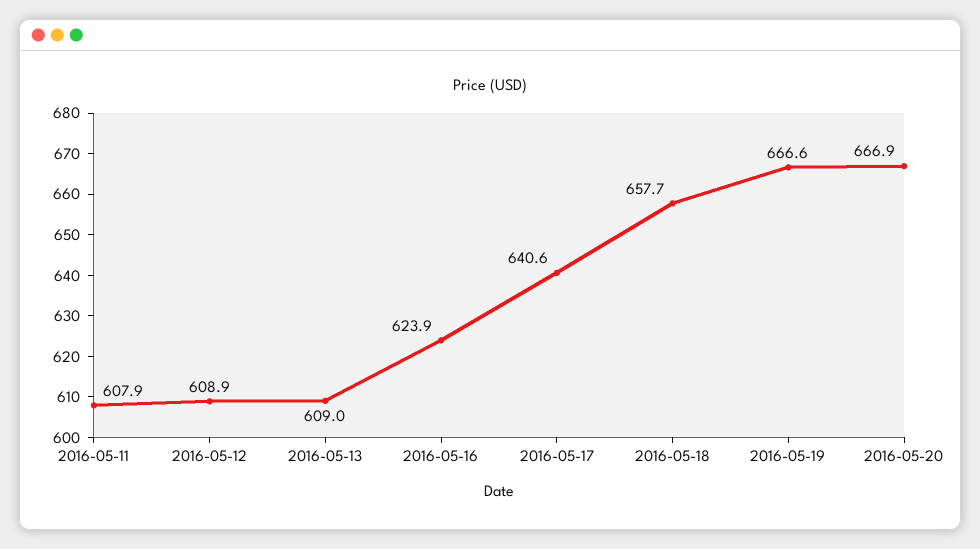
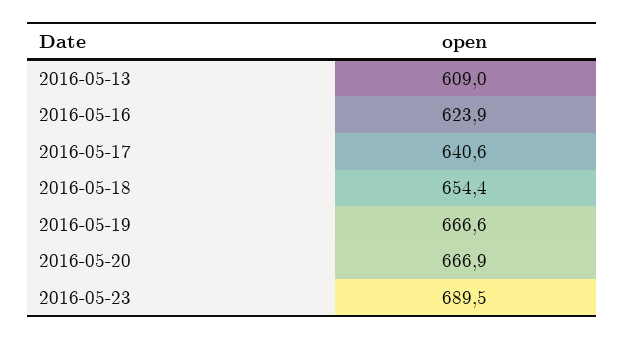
2016-05-11: 607.9 -> none
2016-05-12: 608.9 -> none
2016-05-18: 657.7 -> 654.4
2016-05-23: none -> 689.5

